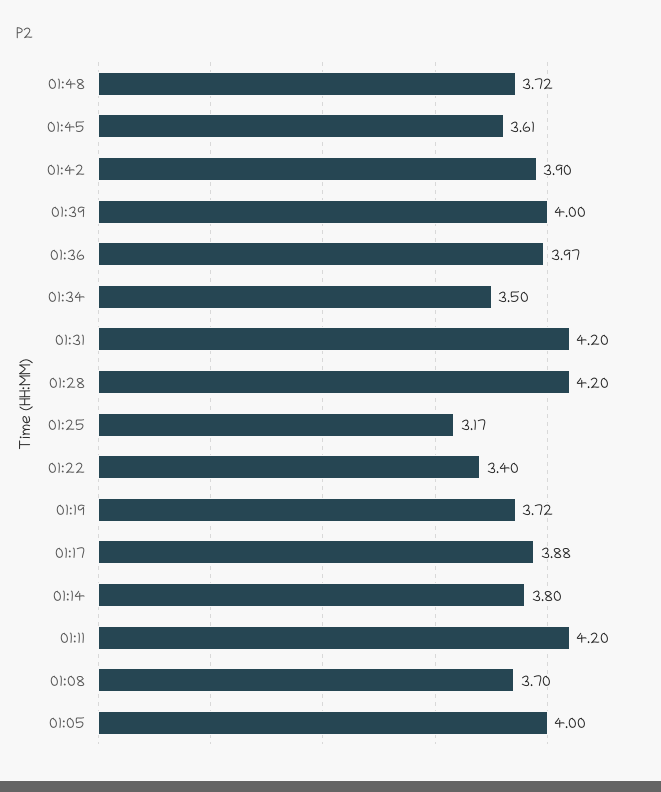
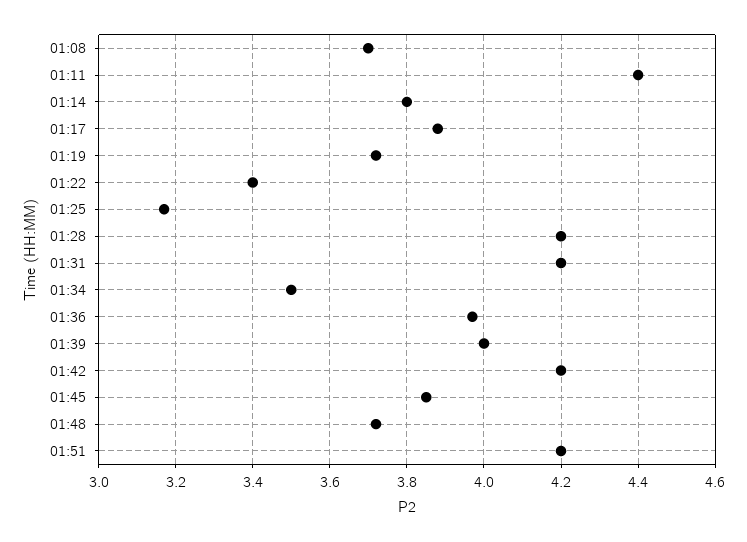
01:45: 3.61 -> 3.85
01:42: 3.9 -> 4.2
01:11: 4.2 -> 4.4
01:05: 4 -> none
01:51: none -> 4.2

